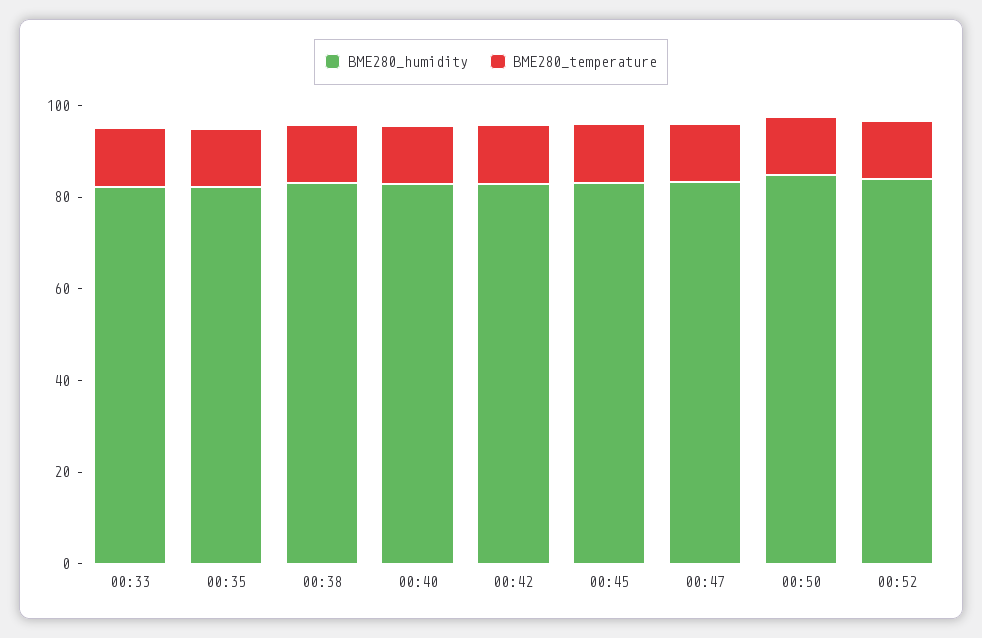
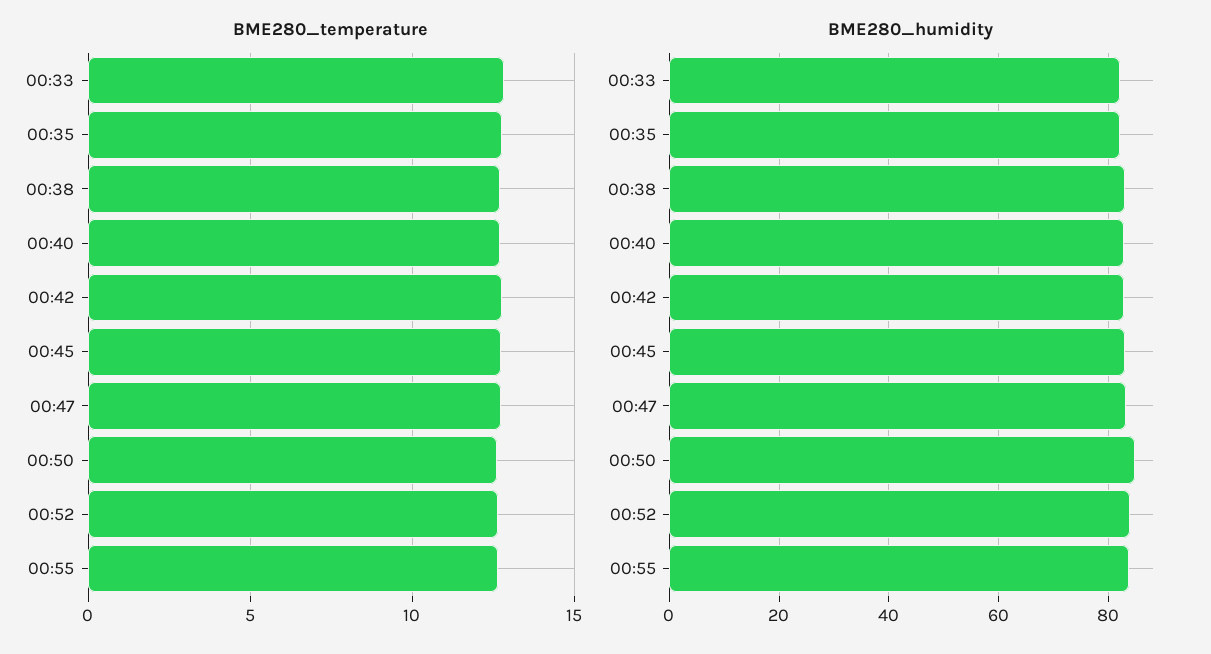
BME280_temperature, 00:55: none -> 12.5
BME280_humidity, 00:55: none -> 84

